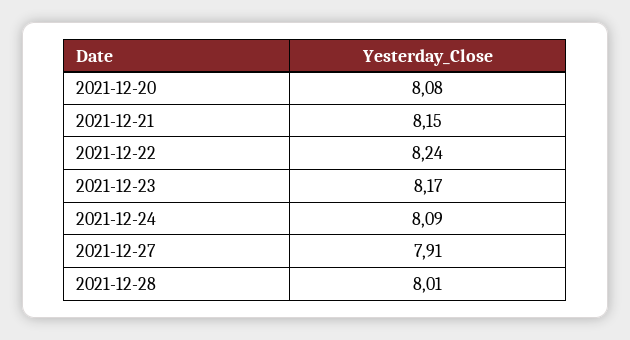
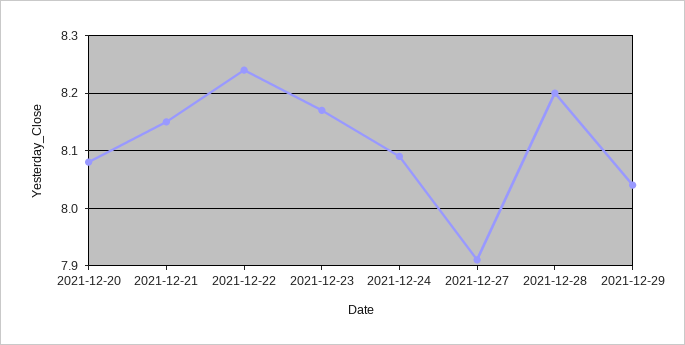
2021-12-28: 8.01 -> 8.2
2021-12-29: none -> 8.05

